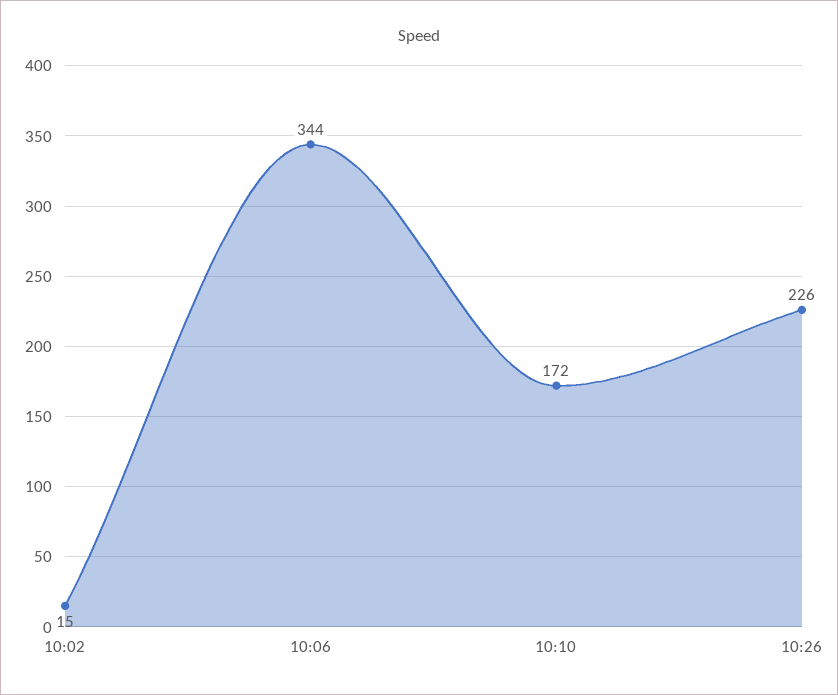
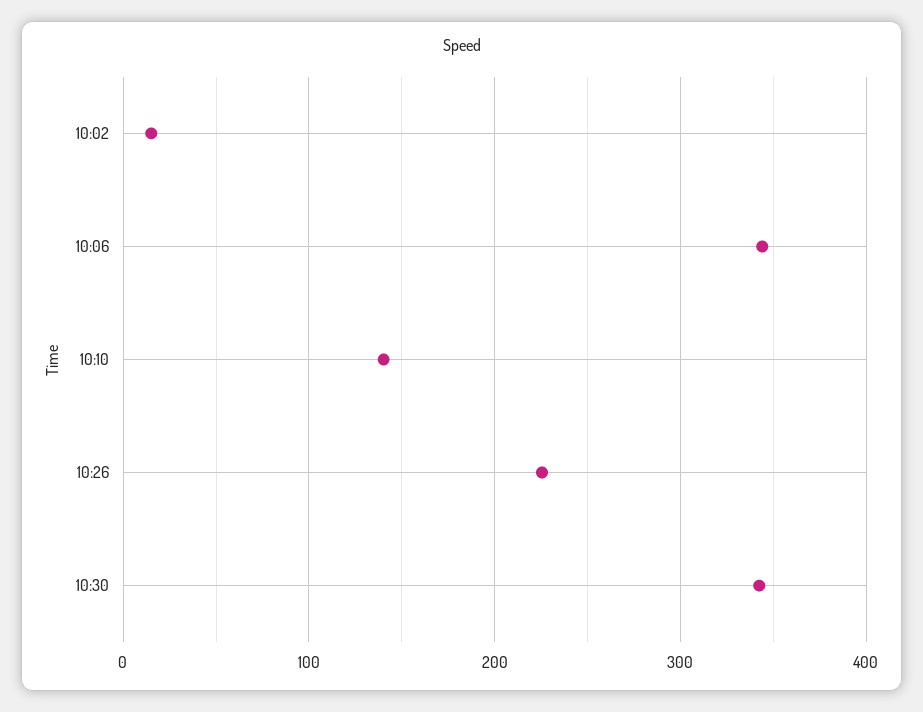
10:10: 172 -> 140
10:30: none -> 340

